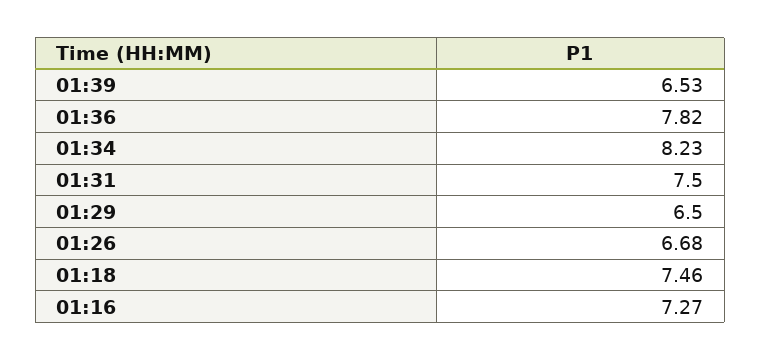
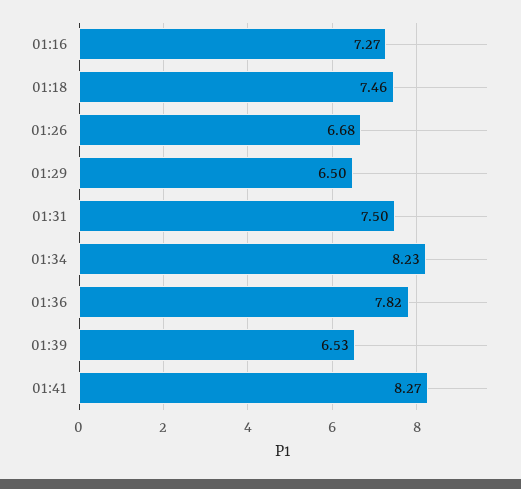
01:41: none -> 8.27

